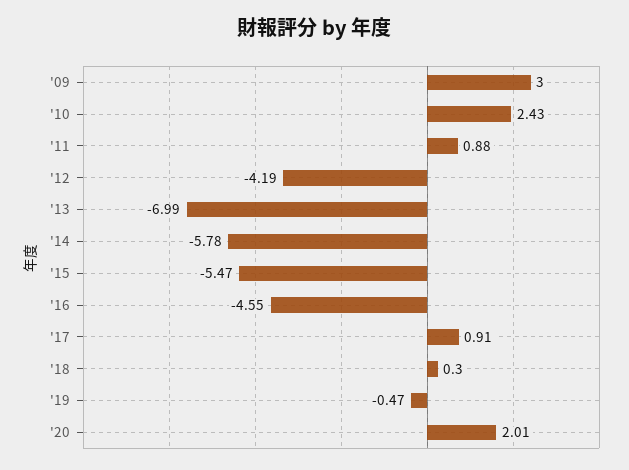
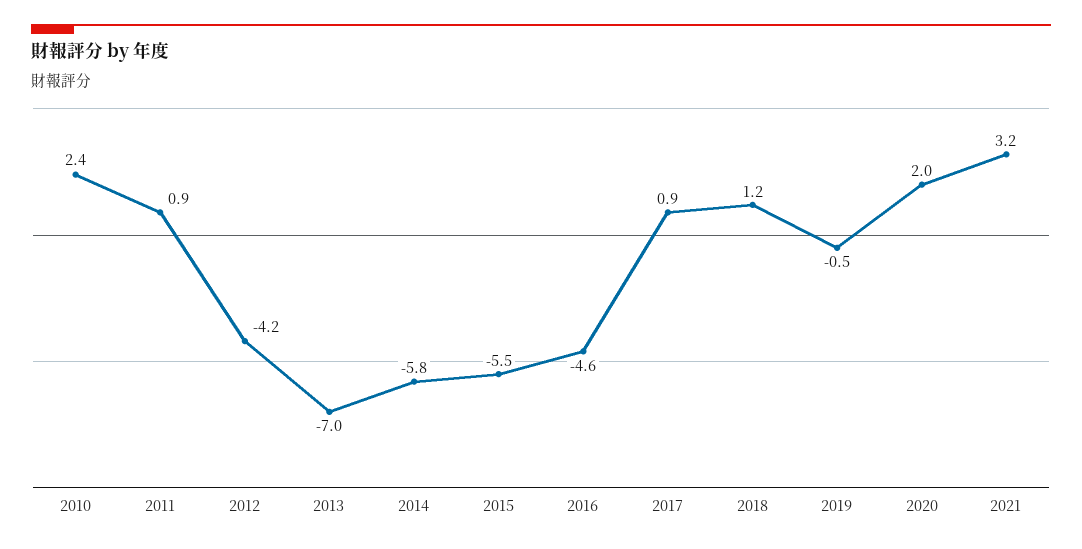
'09: 3 -> none
'18: 0.3 -> 1.2
2021: none -> 3.2

